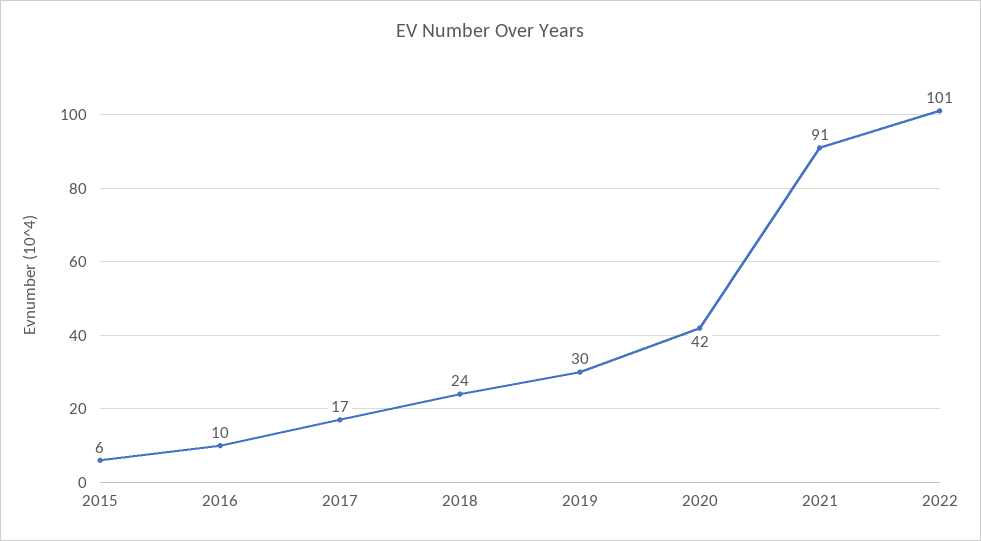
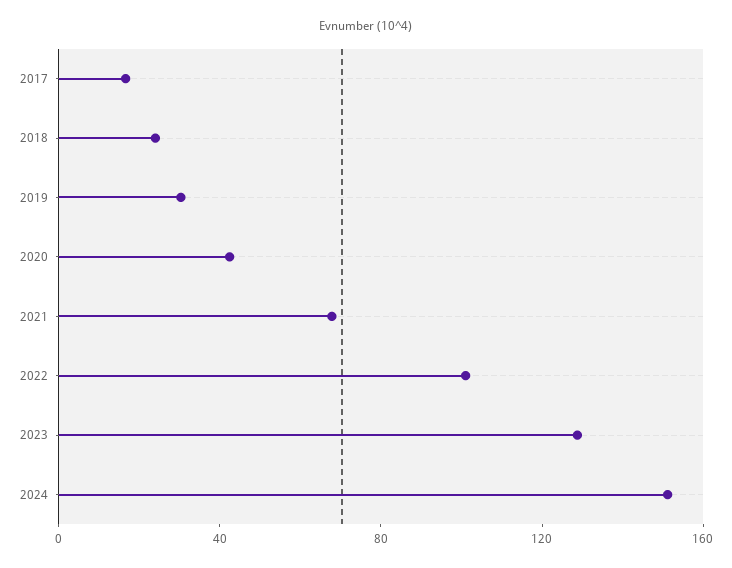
2015: 6 -> none
2016: 10 -> none
2021: 91 -> 70
2023: none -> 130
2024: none -> 150

